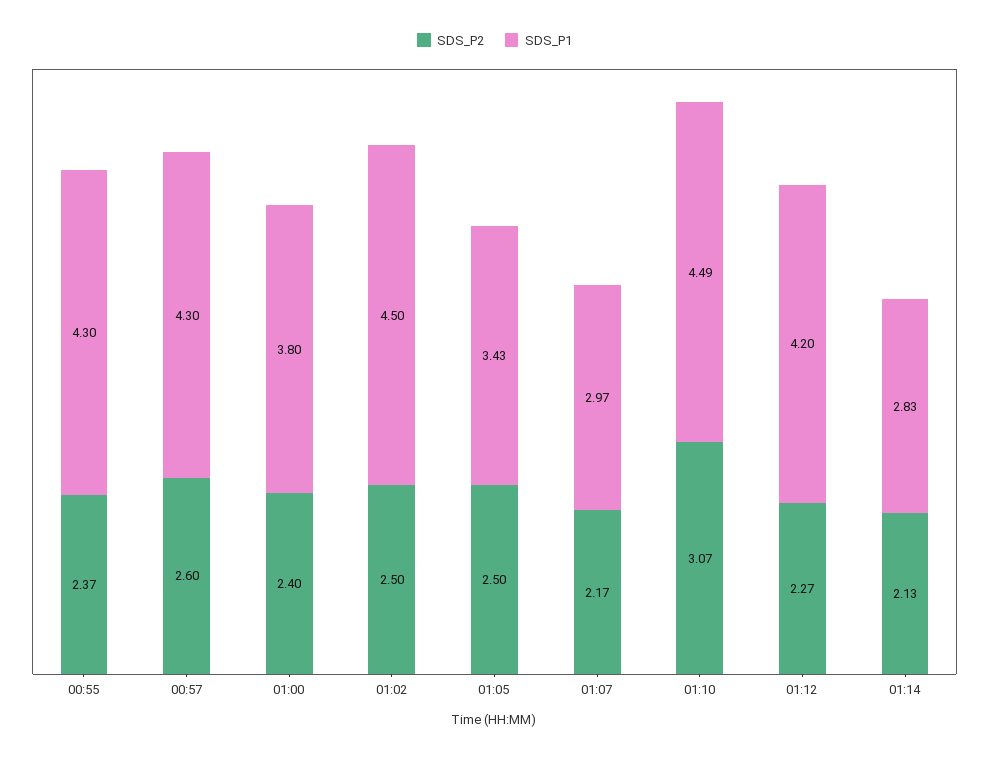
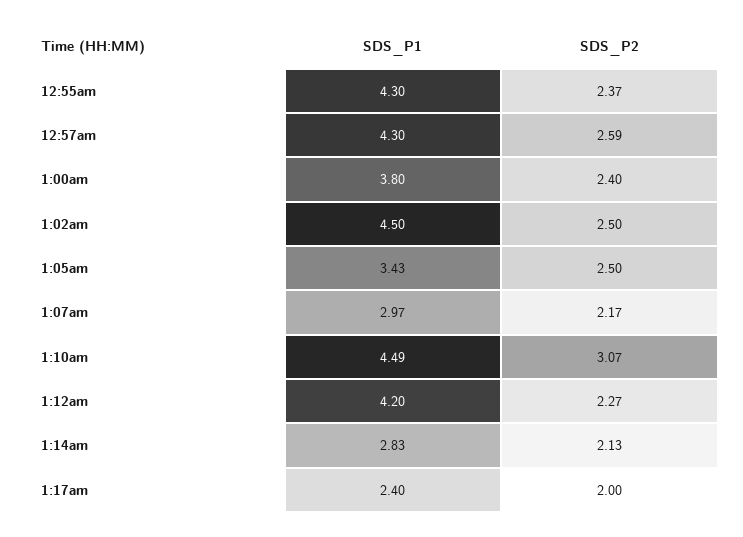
SDS_P2, 00:57: 2.6 -> 2.59
SDS_P1, 1:17am: none -> 2.4
SDS_P2, 1:17am: none -> 2

